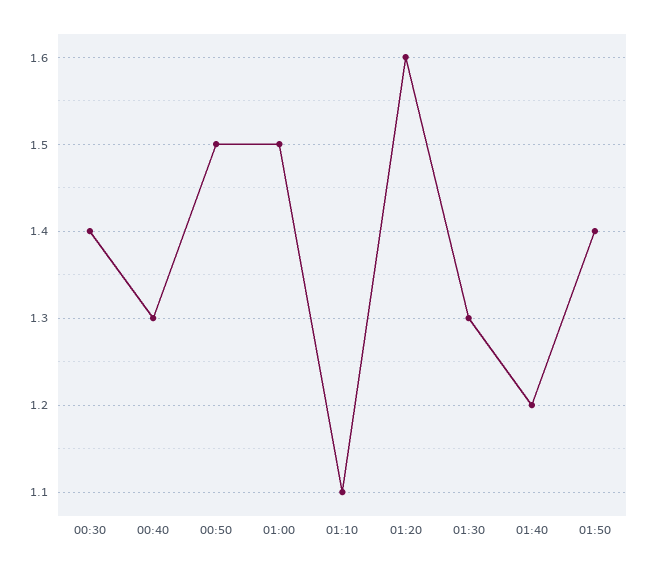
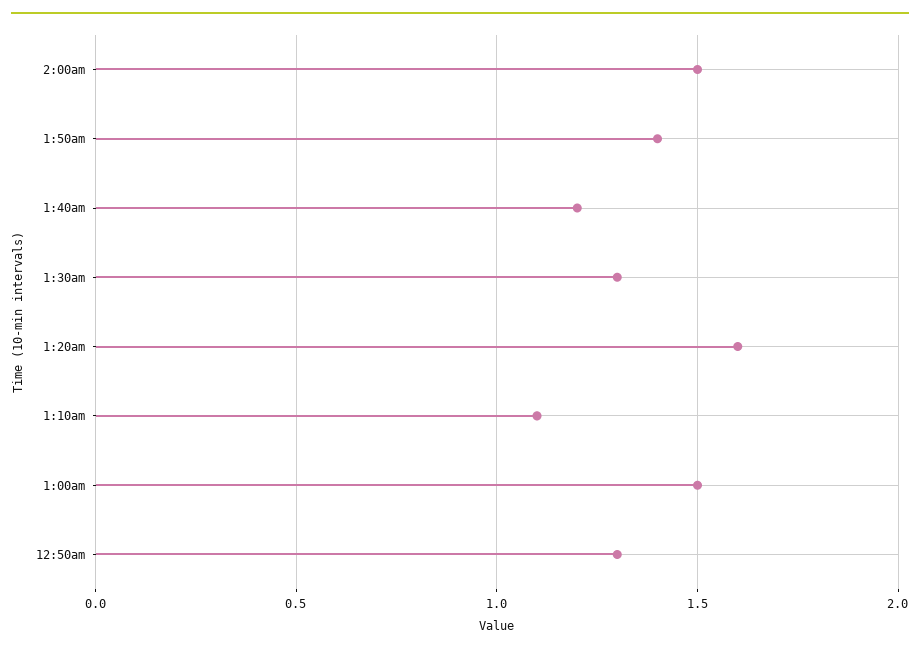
00:30: 1.4 -> none
00:40: 1.3 -> none
00:50: 1.5 -> 1.3
2:00am: none -> 1.5

